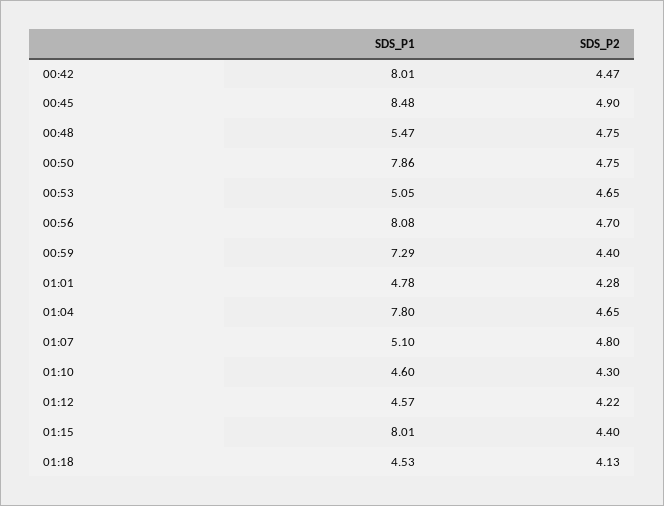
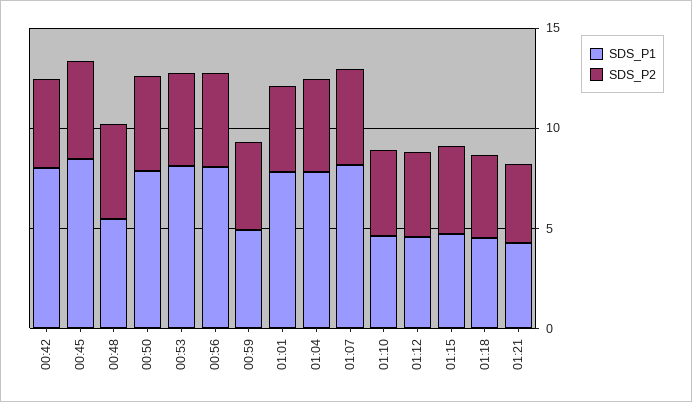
SDS_P1, 00:53: 5.05 -> 8
SDS_P1, 00:59: 7.29 -> 5
SDS_P1, 01:01: 4.78 -> 8
SDS_P1, 01:07: 5.1 -> 8
SDS_P1, 01:15: 8.01 -> 5
SDS_P1, 01:21: none -> 4
SDS_P2, 01:21: none -> 4

